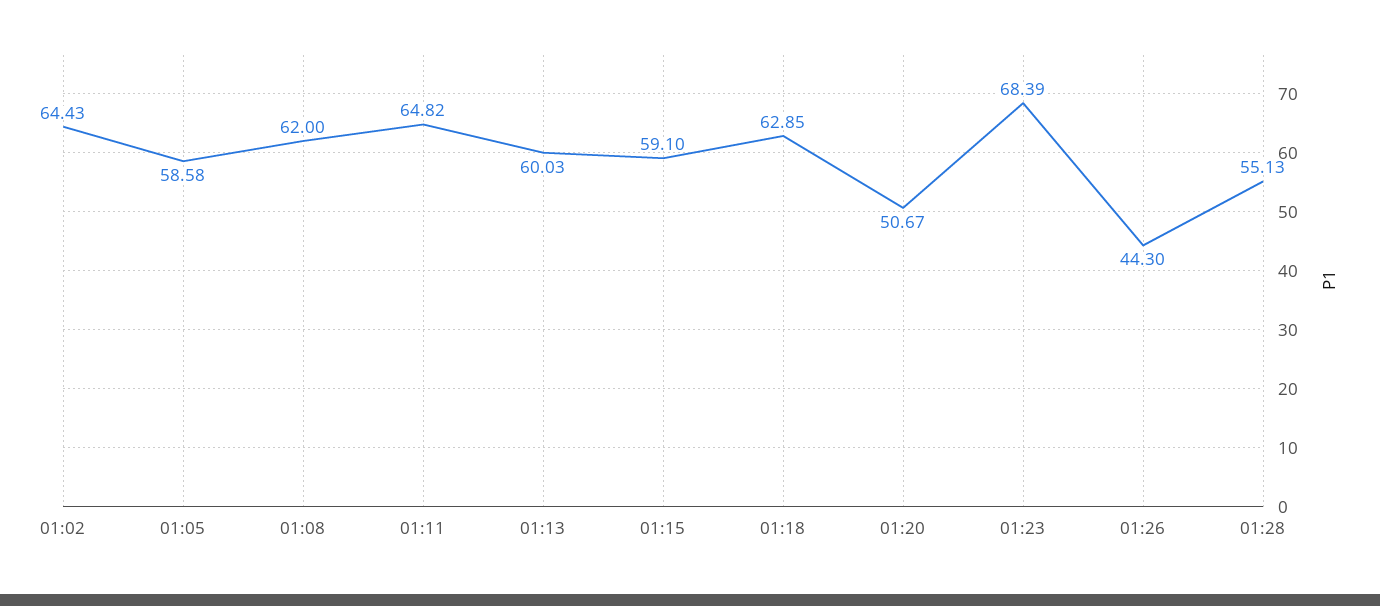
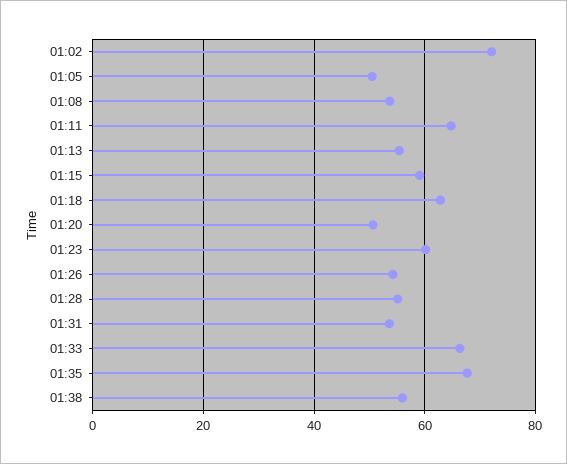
01:02: 64.43 -> 72
01:05: 58.58 -> 50
01:08: 62 -> 54
01:13: 60.03 -> 56
01:23: 68.39 -> 60
01:26: 44.3 -> 54
01:31: none -> 54
01:33: none -> 66
01:35: none -> 68
01:38: none -> 56

